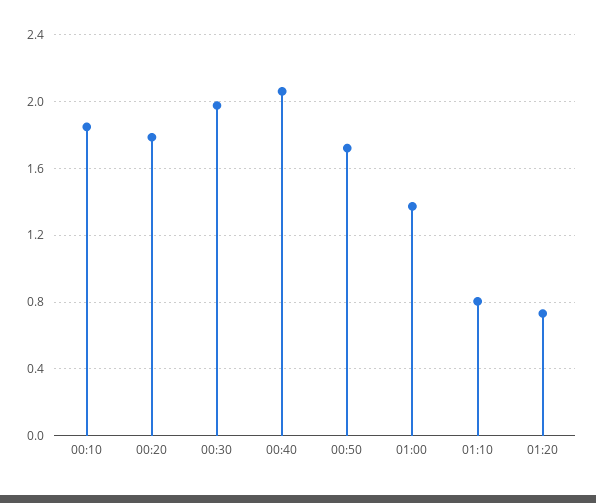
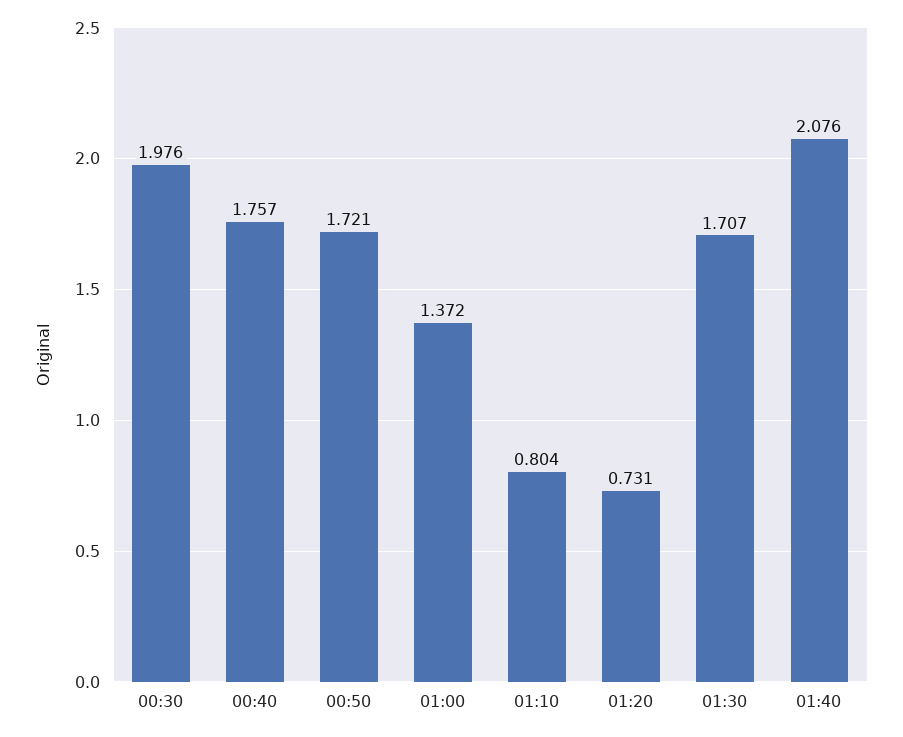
00:10: 1.85 -> none
00:20: 1.8 -> none
00:40: 2.05 -> 1.757
01:30: none -> 1.707
01:40: none -> 2.076

